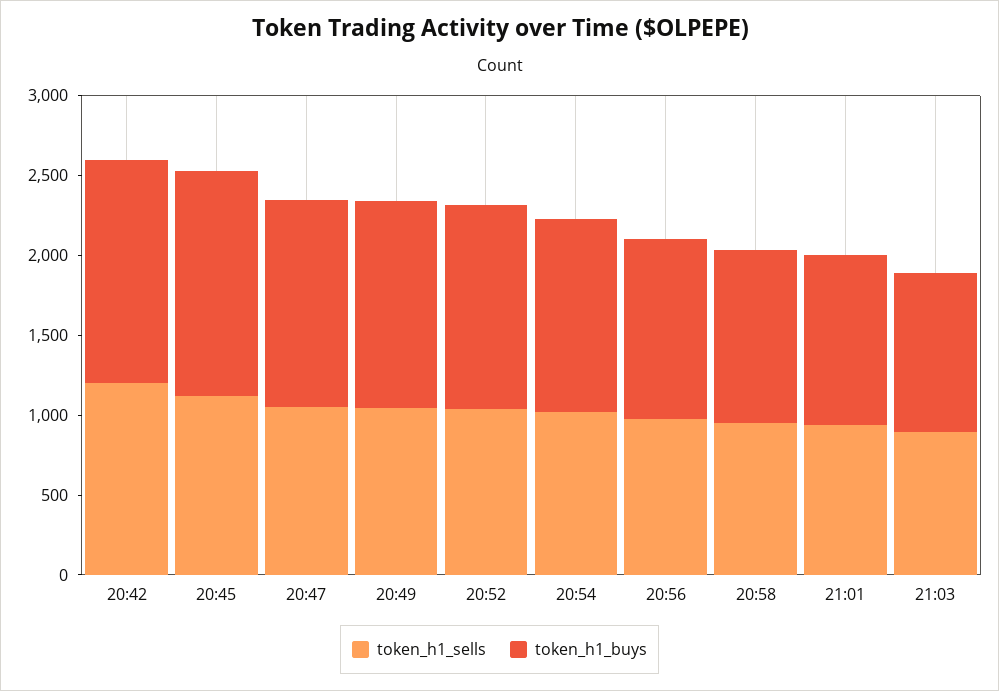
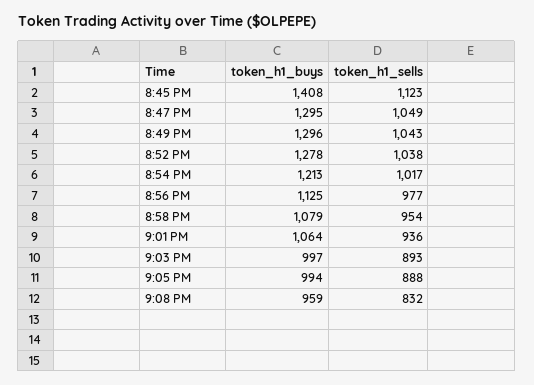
token_h1_sells, 20:42: 1200 -> none
token_h1_buys, 20:42: 1400 -> none
token_h1_buys, 9:05 PM: none -> 994
token_h1_sells, 9:05 PM: none -> 888
token_h1_buys, 9:08 PM: none -> 959
token_h1_sells, 9:08 PM: none -> 832

